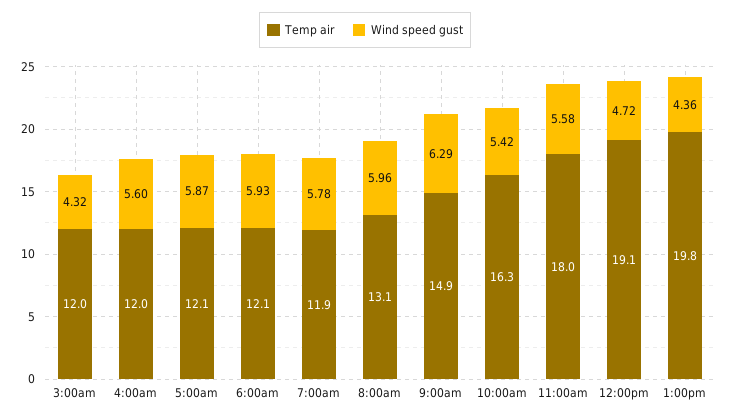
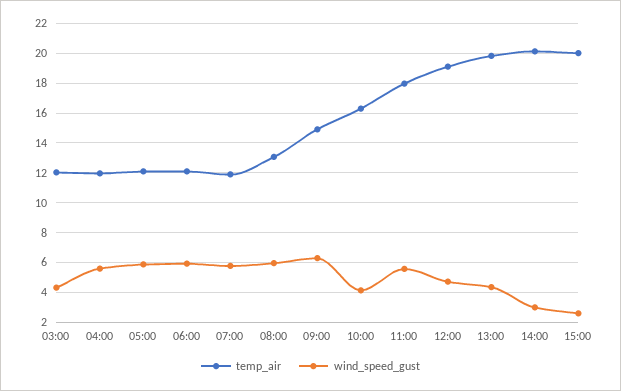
Wind speed gust, 10:00am: 5.42 -> 4
Temp air, 14:00: none -> 20
Wind speed gust, 14:00: none -> 3
Temp air, 15:00: none -> 20
Wind speed gust, 15:00: none -> 2.5

